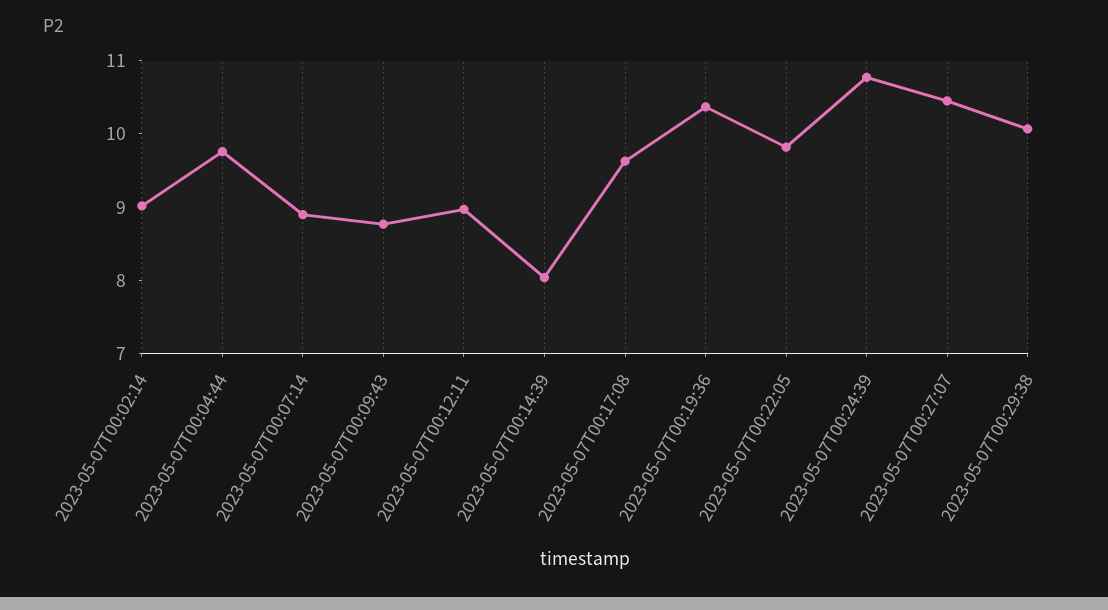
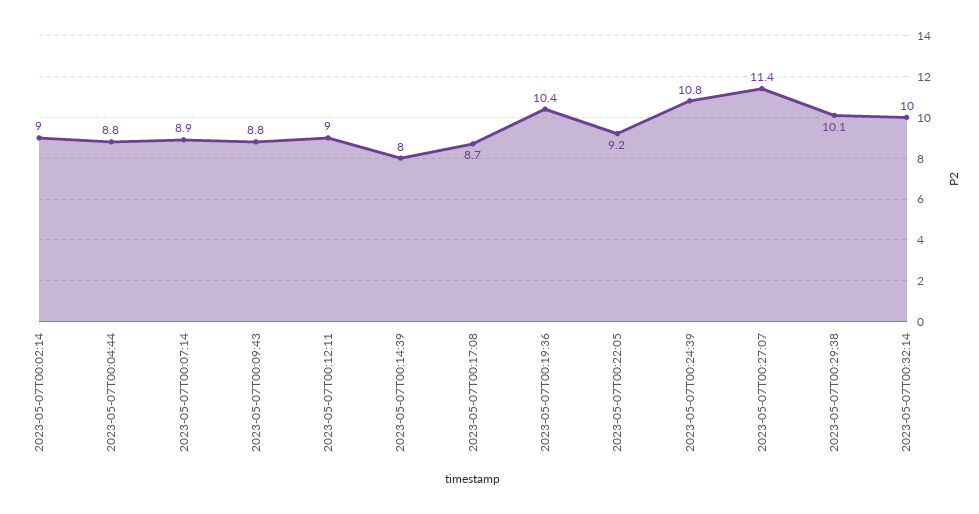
2023-05-07T00:04:44: 9.8 -> 8.8
2023-05-07T00:17:08: 9.6 -> 8.7
2023-05-07T00:22:05: 9.8 -> 9.2
2023-05-07T00:27:07: 10.4 -> 11.4
2023-05-07T00:32:14: none -> 10

